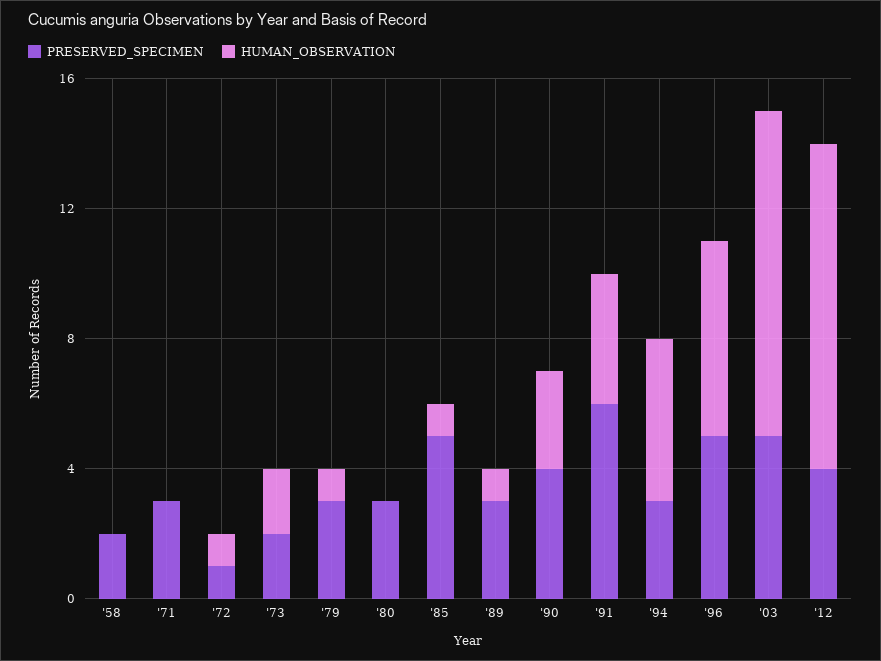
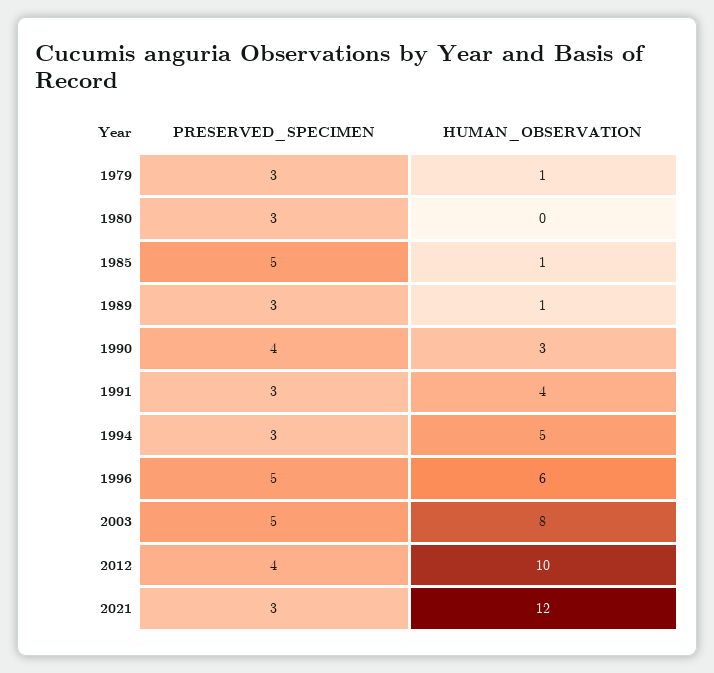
PRESERVED_SPECIMEN, '58: 2 -> none
HUMAN_OBSERVATION, '58: 0 -> none
PRESERVED_SPECIMEN, '71: 3 -> none
HUMAN_OBSERVATION, '71: 0 -> none
PRESERVED_SPECIMEN, '72: 1 -> none
HUMAN_OBSERVATION, '72: 1 -> none
PRESERVED_SPECIMEN, '73: 2 -> none
HUMAN_OBSERVATION, '73: 2 -> none
PRESERVED_SPECIMEN, '91: 6 -> 3
HUMAN_OBSERVATION, '03: 10 -> 8
PRESERVED_SPECIMEN, 2021: none -> 3
HUMAN_OBSERVATION, 2021: none -> 12

